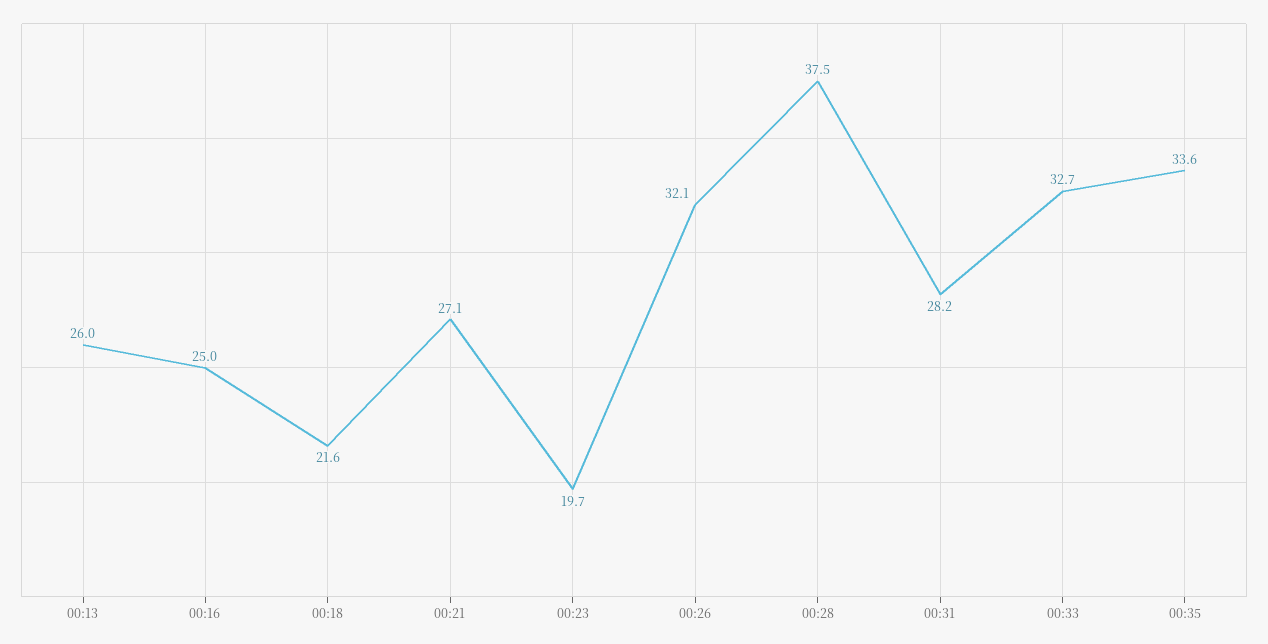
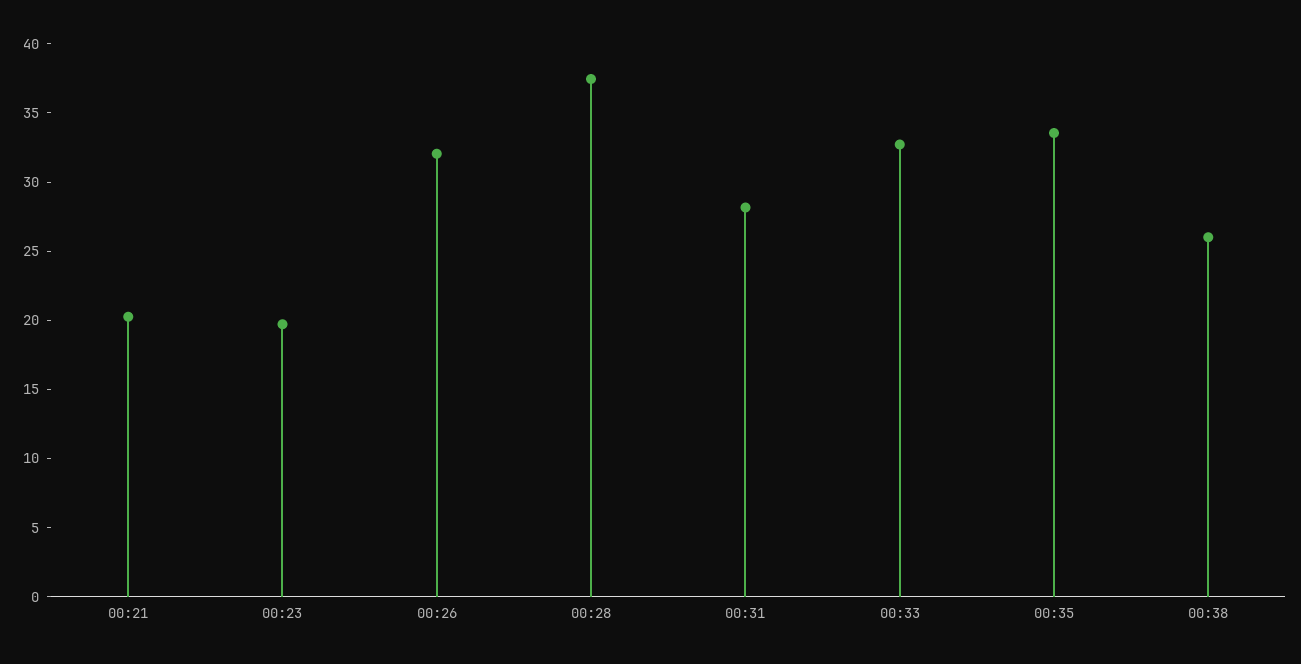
00:13: 26 -> none
00:16: 25 -> none
00:18: 21.6 -> none
00:21: 27.1 -> 20
00:38: none -> 26

